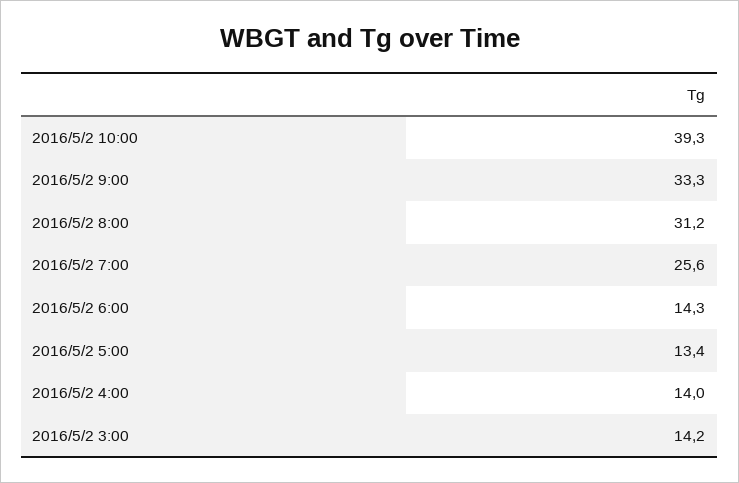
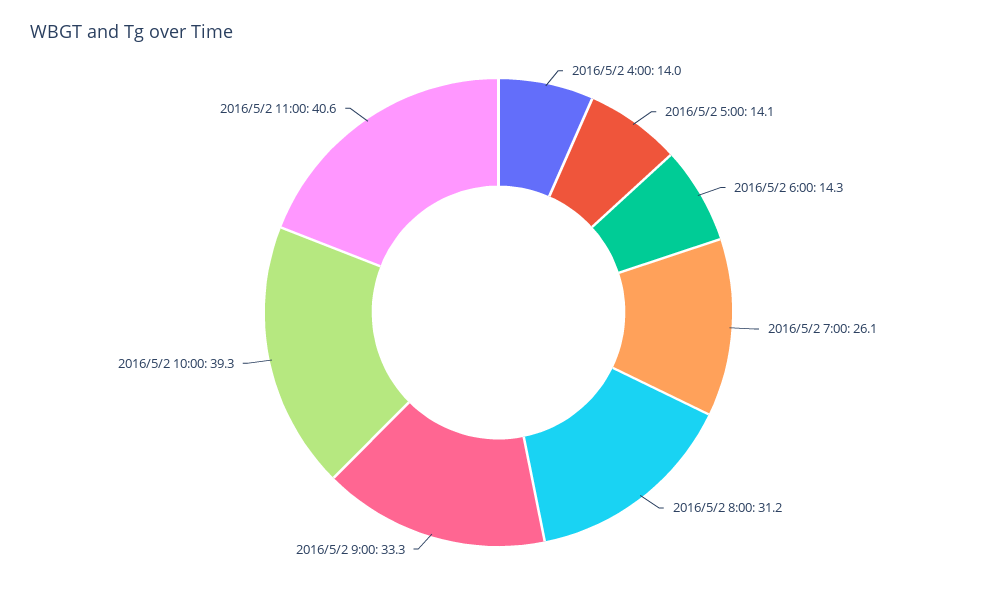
2016/5/2 7:00: 25.6 -> 26.1
2016/5/2 5:00: 13.4 -> 14.1
2016/5/2 3:00: 14.2 -> none
2016/5/2 11:00: none -> 40.6

